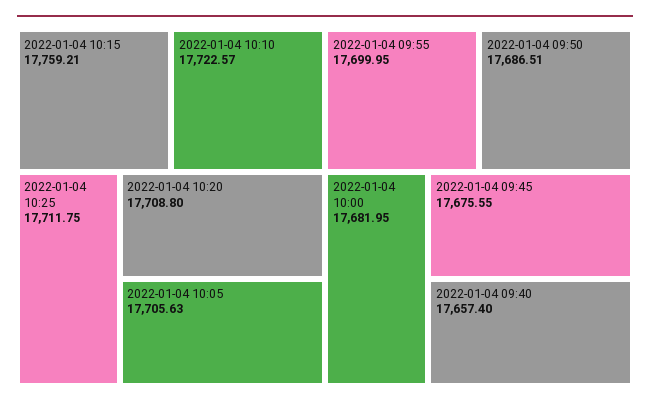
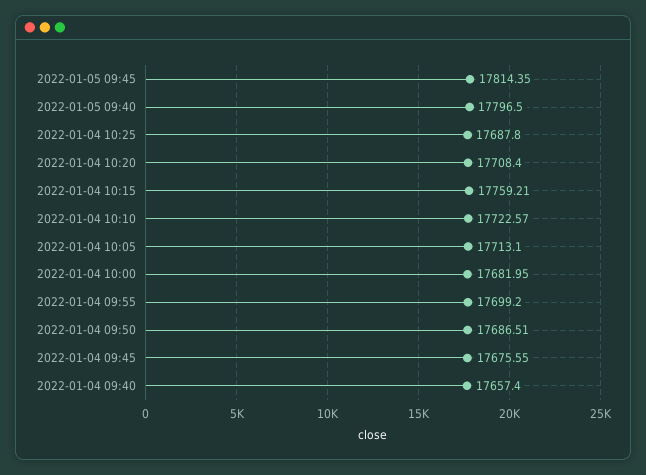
2022-01-04 10:25: 17711.75 -> 17687.8
2022-01-04 10:20: 17708.8 -> 17708.4
2022-01-04 10:05: 17705.63 -> 17713.1
2022-01-04 09:55: 17699.95 -> 17699.2
2022-01-05 09:45: none -> 17814.35
2022-01-05 09:40: none -> 17796.5

